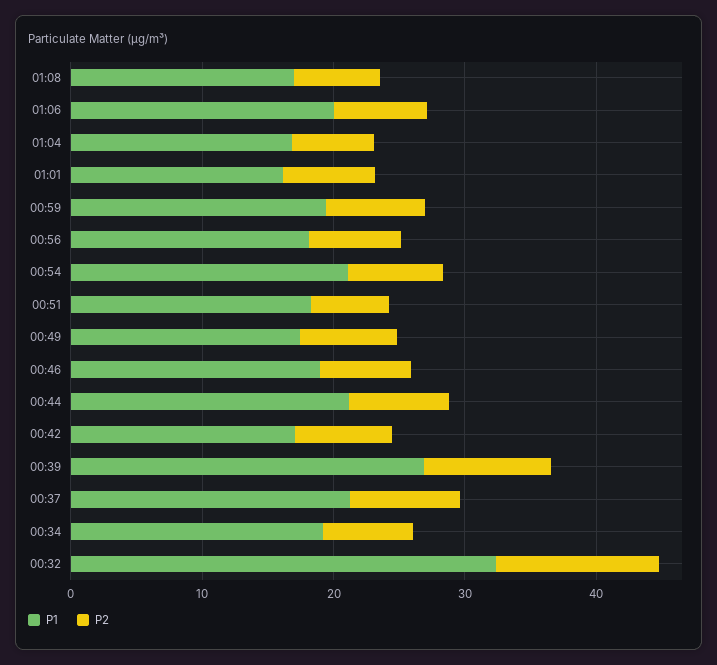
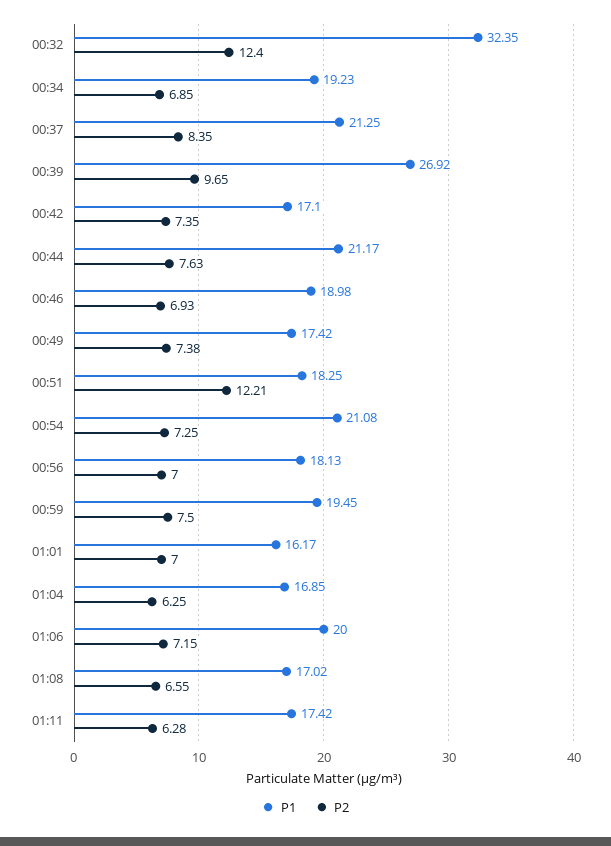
P2, 00:51: 6 -> 12.21
P1, 01:11: none -> 17.42
P2, 01:11: none -> 6.28

